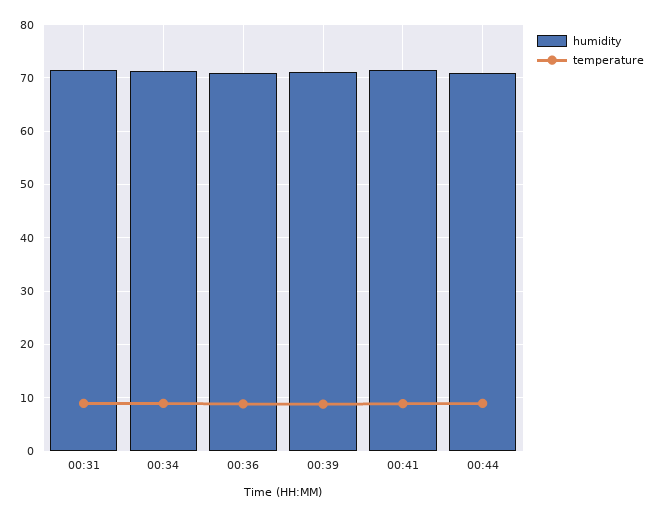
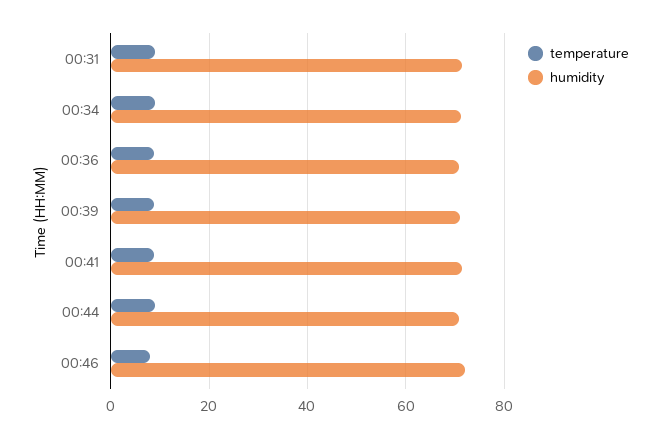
temperature, 00:46: none -> 8
humidity, 00:46: none -> 72

